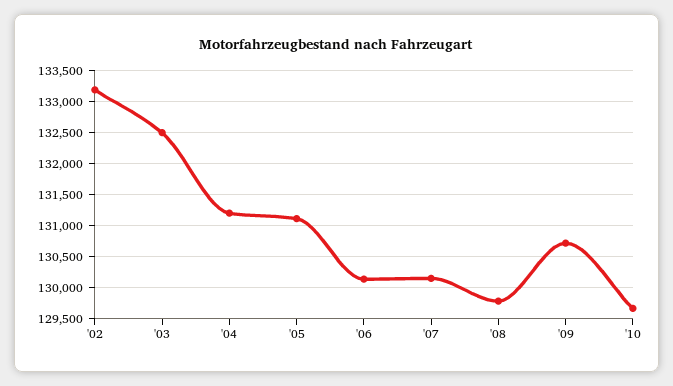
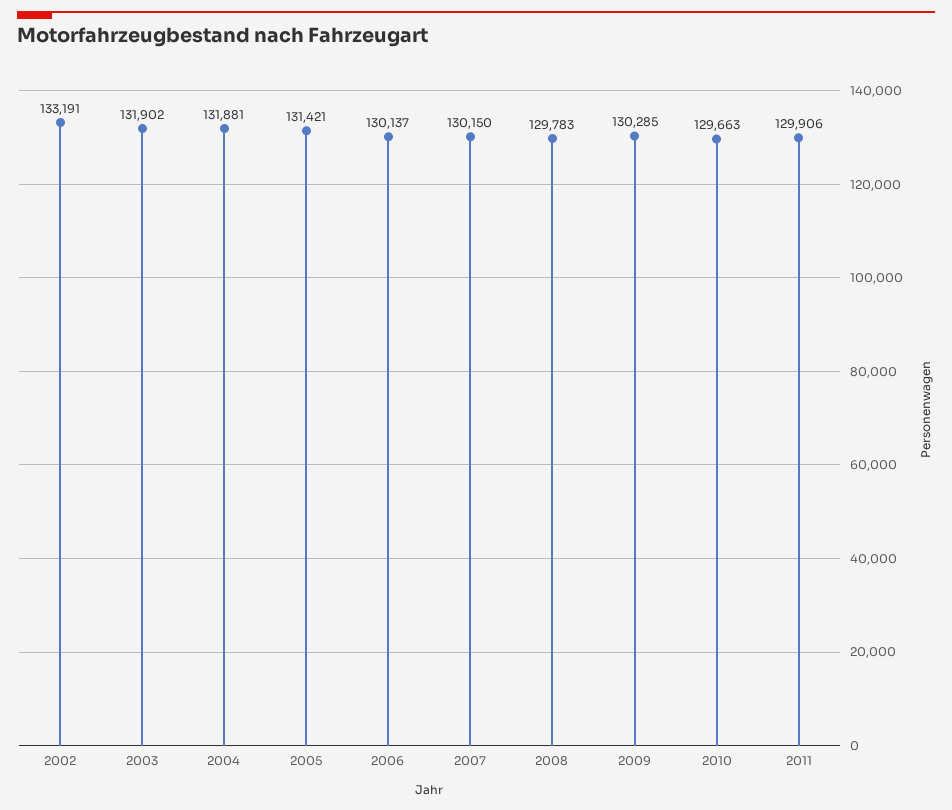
'03: 132500 -> 131902
'04: 131200 -> 131881
'05: 131100 -> 131421
'09: 130700 -> 130285
2011: none -> 129906

